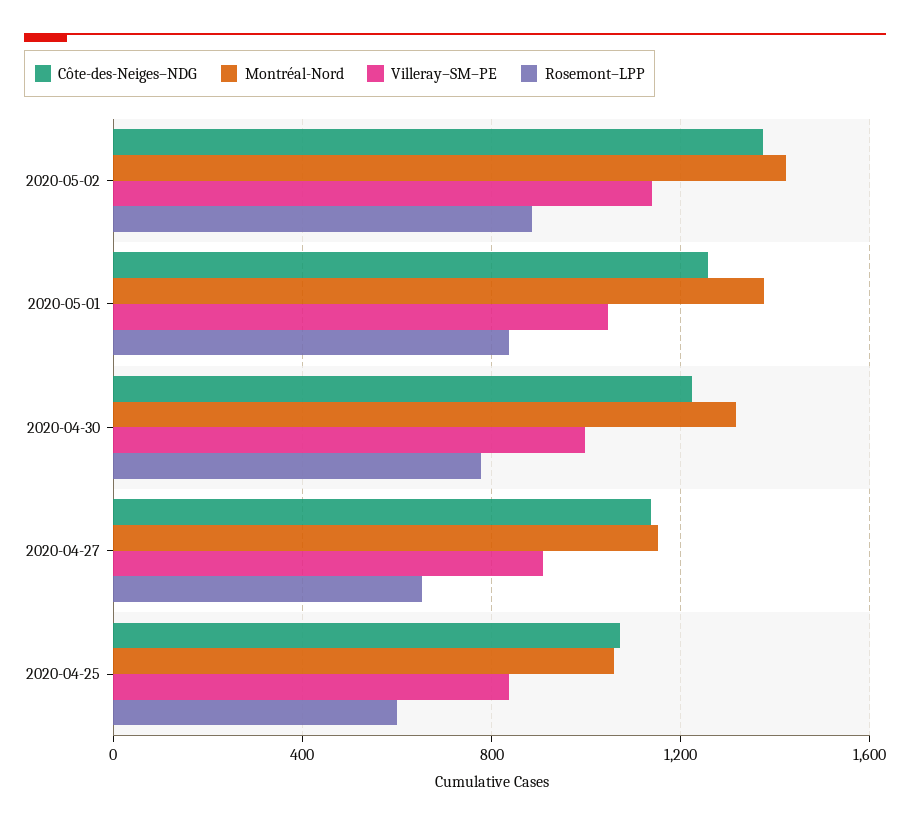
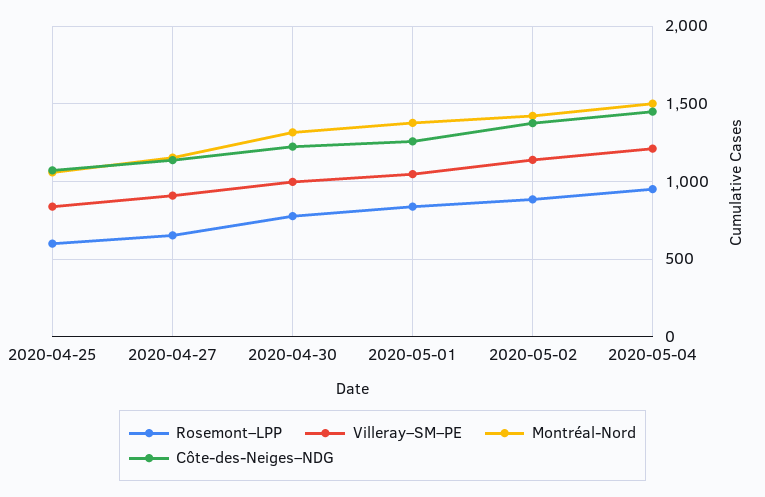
Rosemont–LPP, 2020-05-04: none -> 950
Villeray–SM–PE, 2020-05-04: none -> 1200
Montréal-Nord, 2020-05-04: none -> 1500
Côte-des-Neiges–NDG, 2020-05-04: none -> 1450

